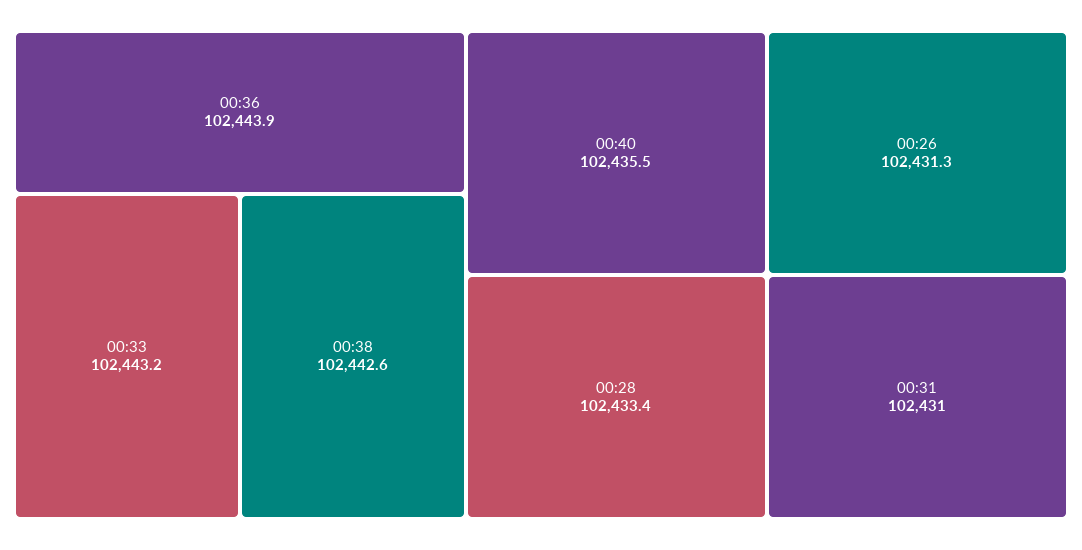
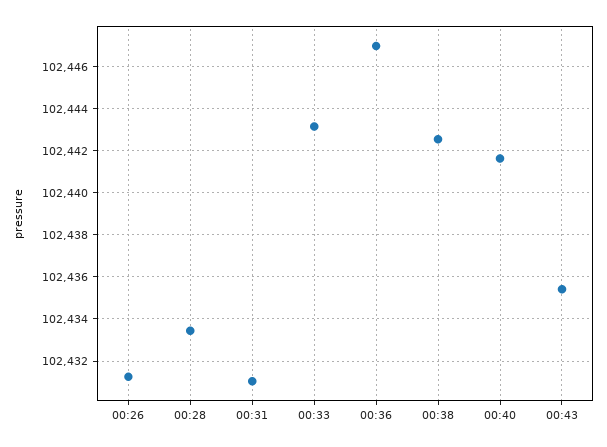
00:36: 102443.9 -> 102447
00:40: 102435.5 -> 102441.5
00:43: none -> 102435.5

